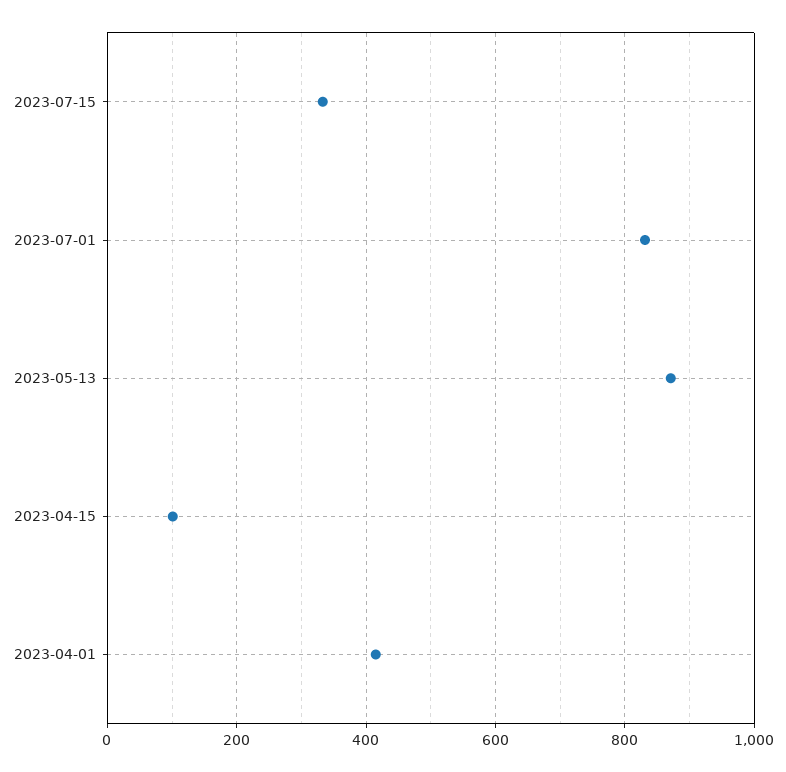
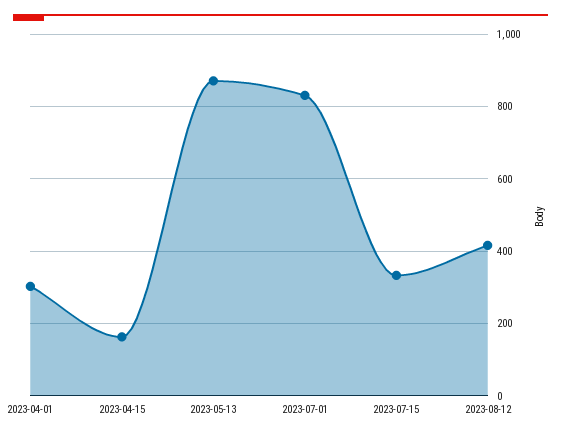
2023-04-15: 100 -> 160
2023-04-01: 420 -> 300
2023-08-12: none -> 420

